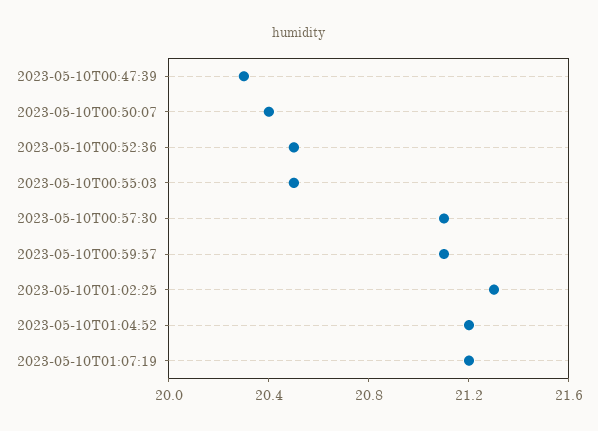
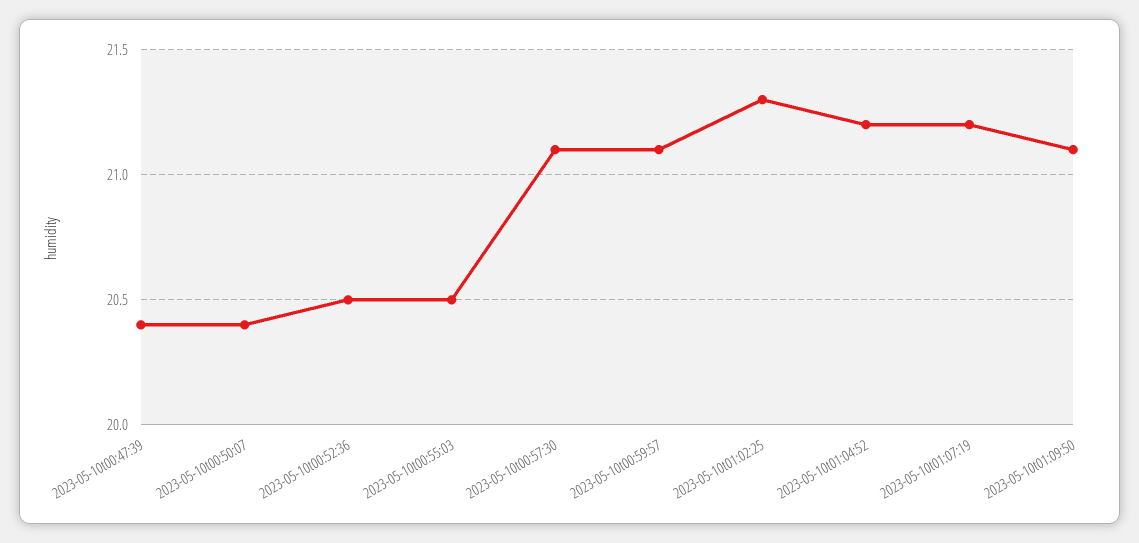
2023-05-10T00:47:39: 20.3 -> 20.4
2023-05-10t01:09:50: none -> 21.1

